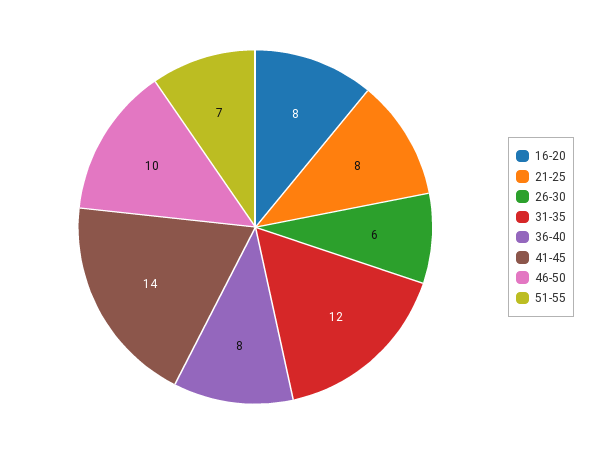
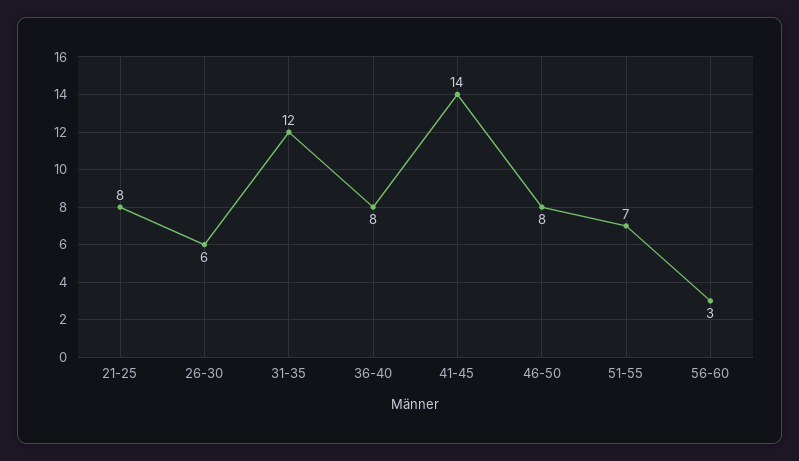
16-20: 8 -> none
46-50: 10 -> 8
56-60: none -> 3

